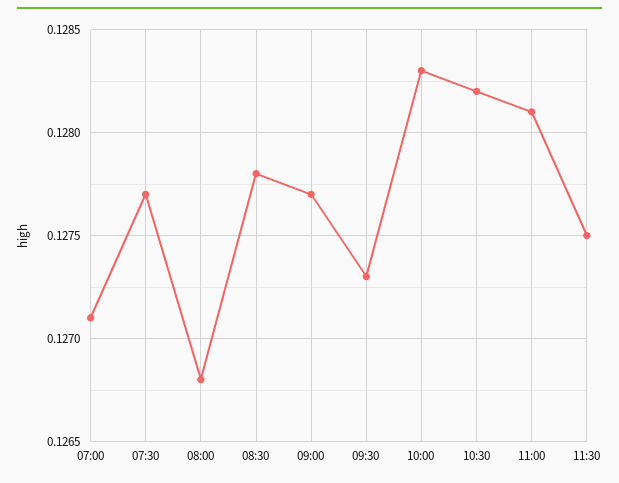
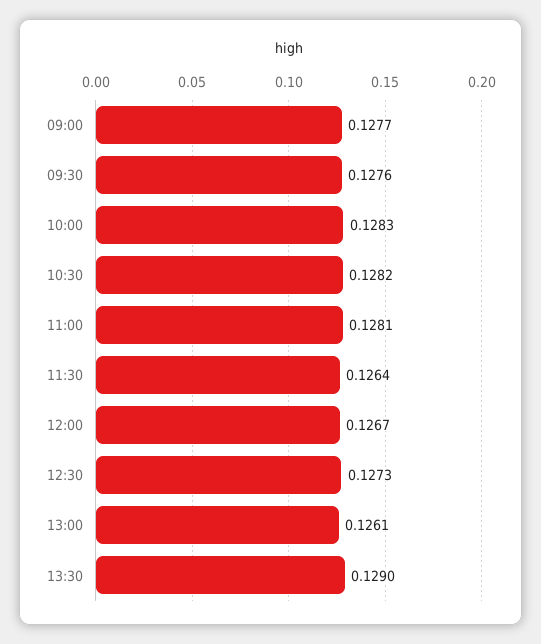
07:00: 0.1271 -> none
07:30: 0.1277 -> none
08:00: 0.1268 -> none
08:30: 0.1278 -> none
09:30: 0.1273 -> 0.1276
11:30: 0.1275 -> 0.1264
12:00: none -> 0.1267
12:30: none -> 0.1273
13:00: none -> 0.1261
13:30: none -> 0.129

